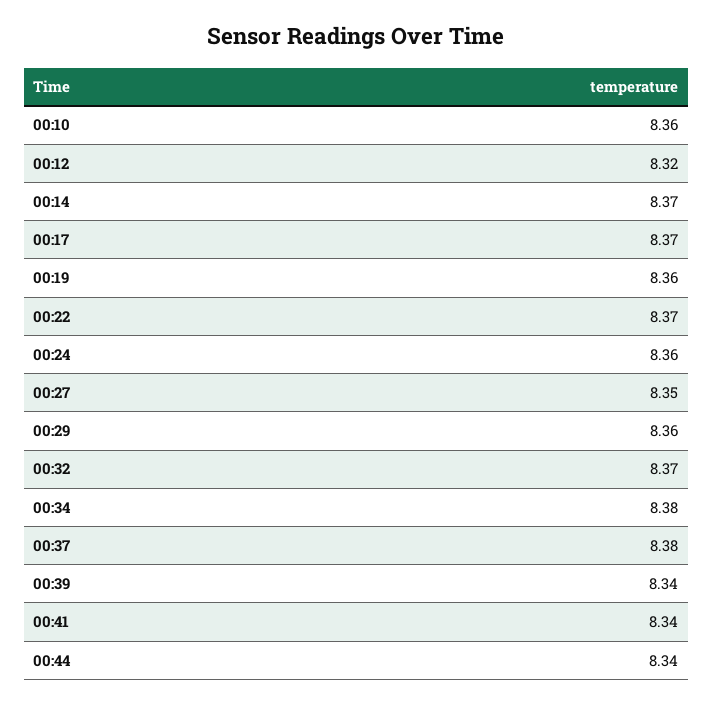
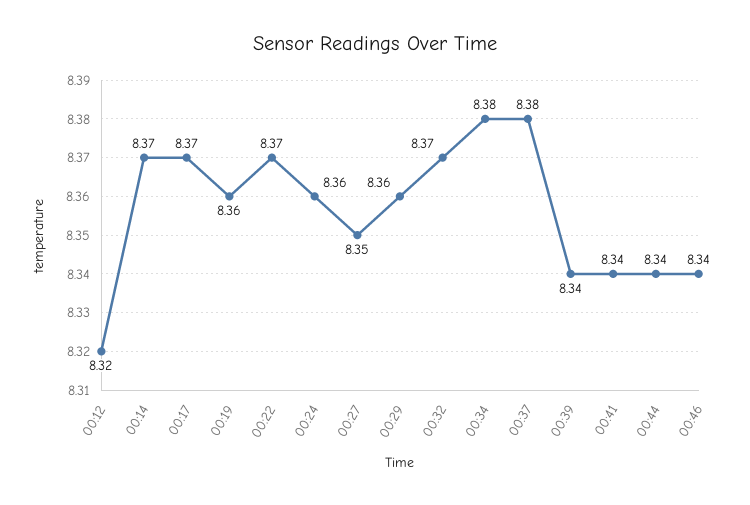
00:10: 8.36 -> none
00:46: none -> 8.34

